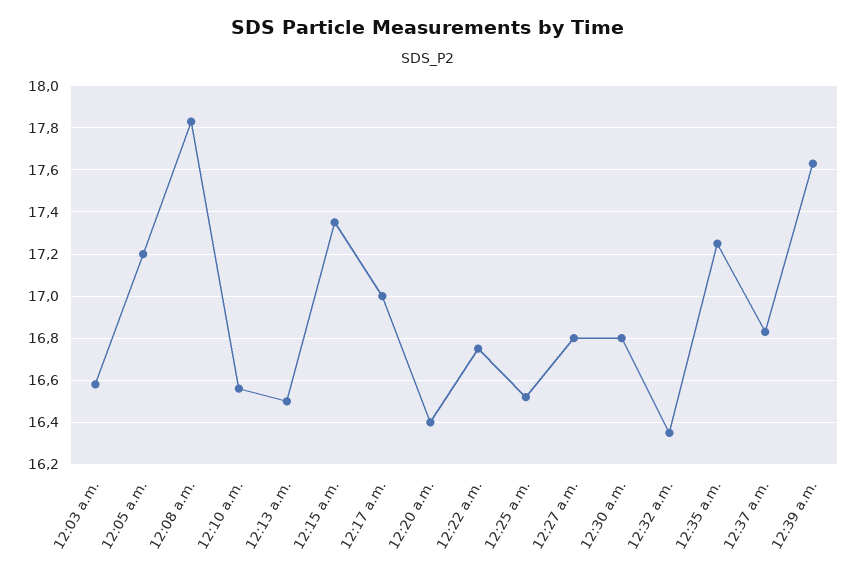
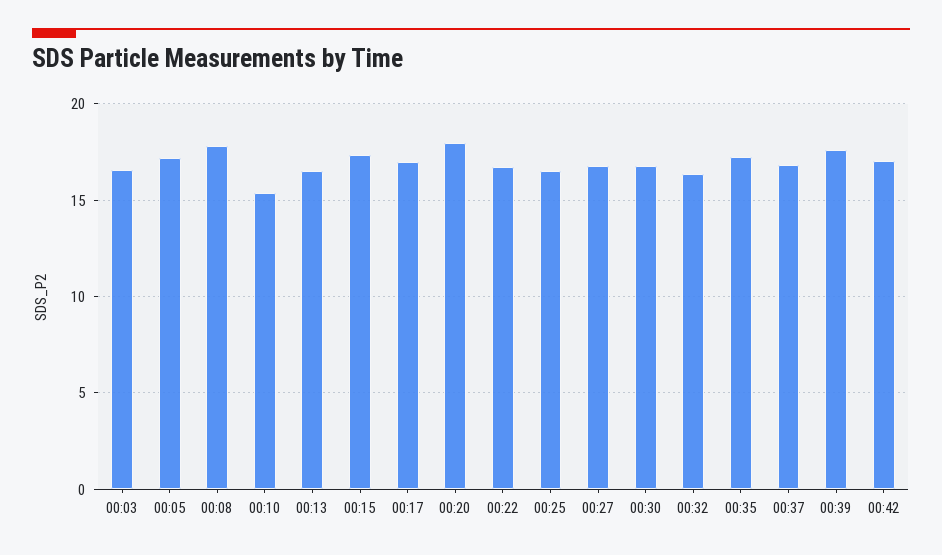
12:10 a.m.: 16.55 -> 15.5
12:20 a.m.: 16.4 -> 18
00:42: none -> 17

